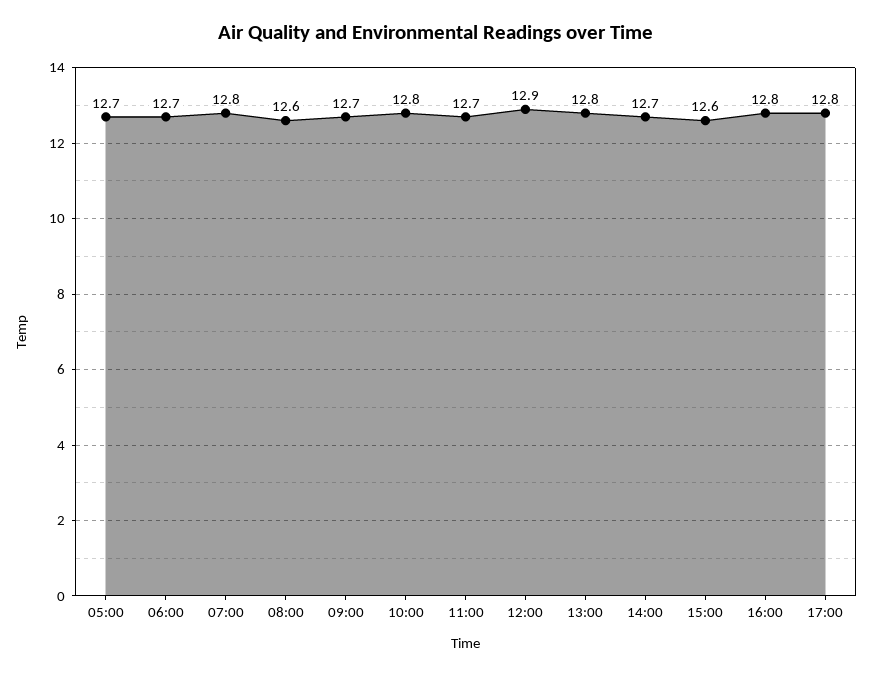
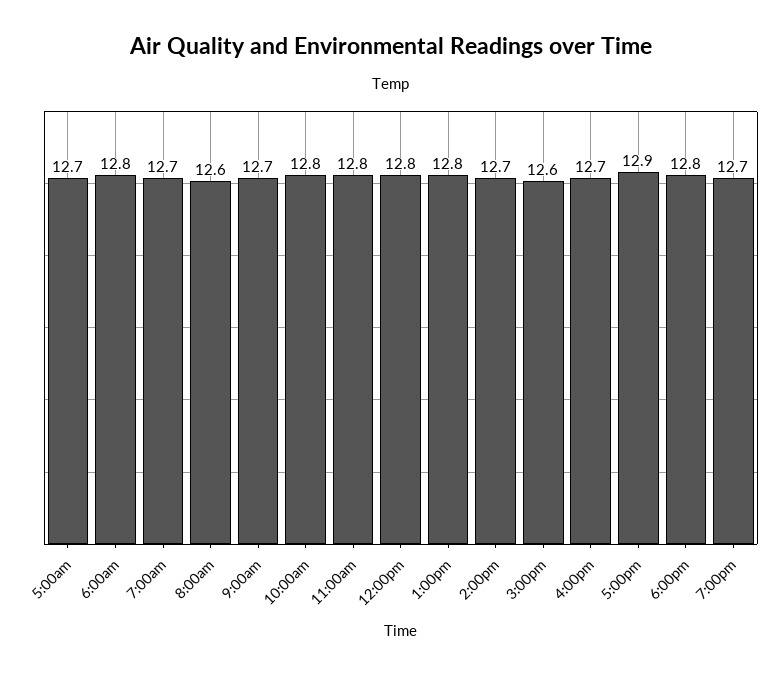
06:00: 12.7 -> 12.8
07:00: 12.8 -> 12.7
11:00: 12.7 -> 12.8
12:00: 12.9 -> 12.8
16:00: 12.8 -> 12.7
17:00: 12.8 -> 12.9
6:00pm: none -> 12.8
7:00pm: none -> 12.7

